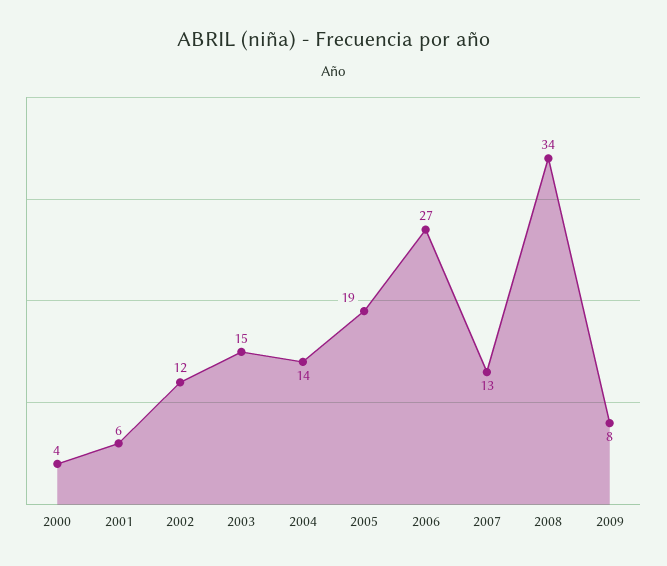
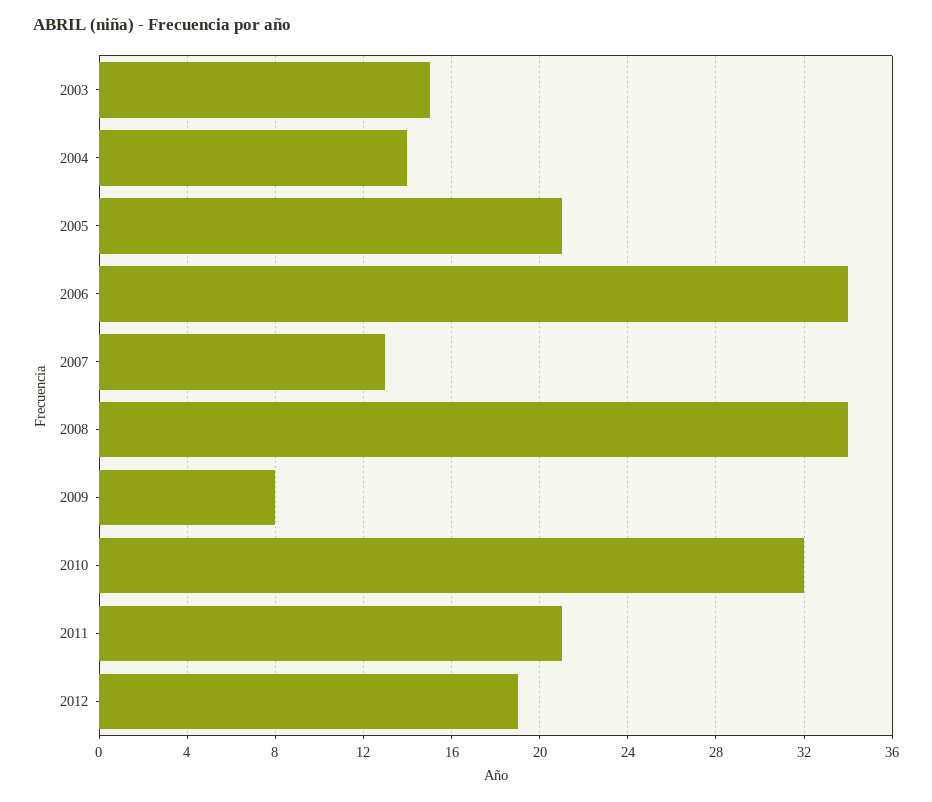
2000: 4 -> none
2001: 6 -> none
2002: 12 -> none
2005: 19 -> 21
2006: 27 -> 34
2010: none -> 32
2011: none -> 21
2012: none -> 19

